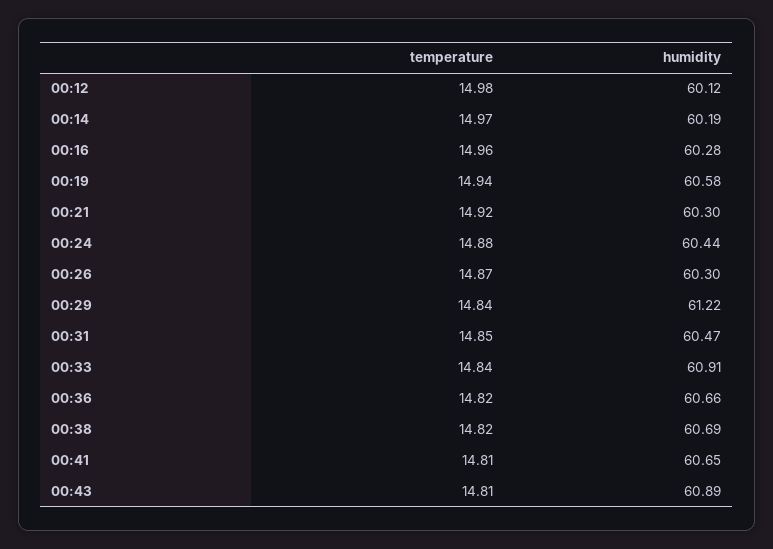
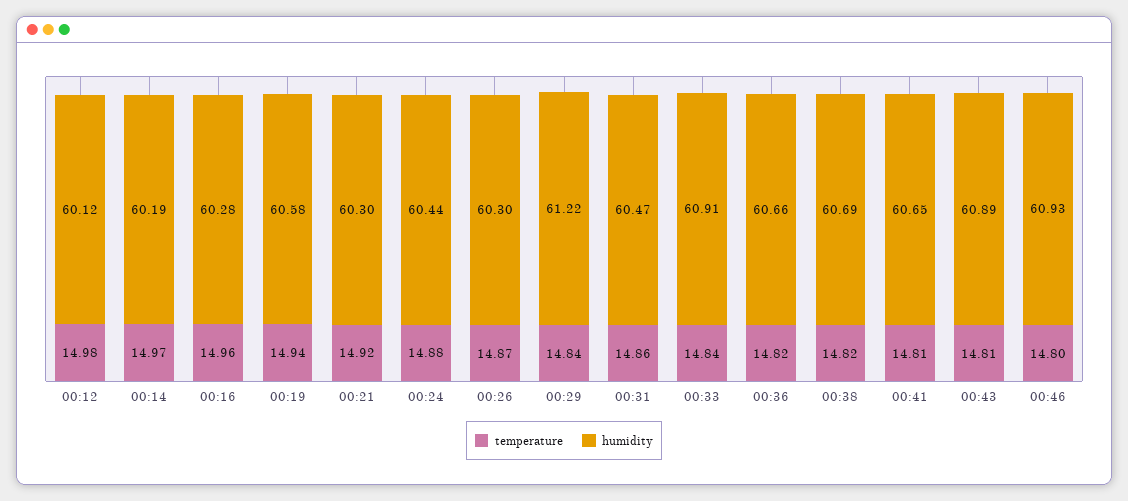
temperature, 00:31: 14.85 -> 14.86
temperature, 00:46: none -> 14.8
humidity, 00:46: none -> 60.93

